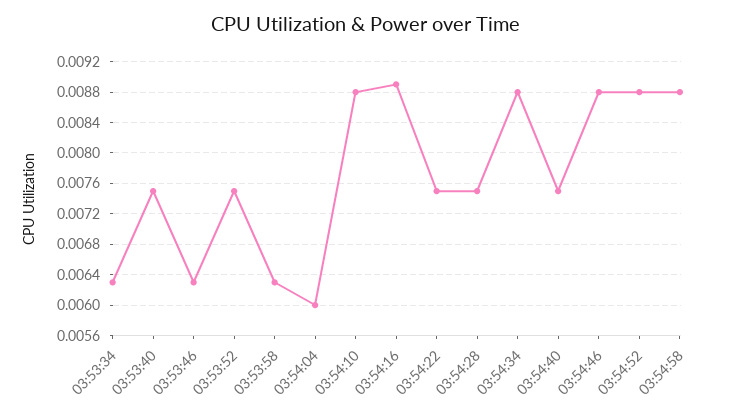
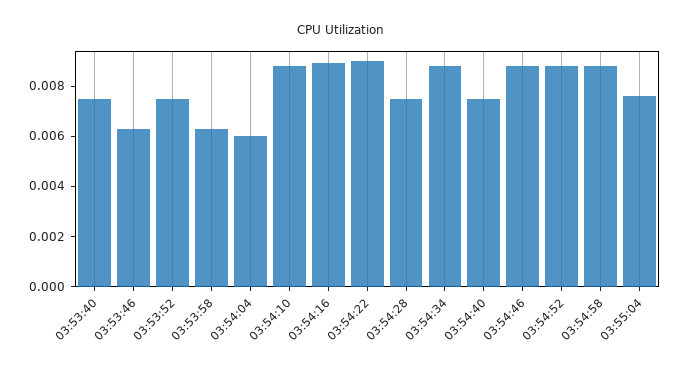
03:53:34: 0.0063 -> none
03:54:22: 0.0075 -> 0.009
03:55:04: none -> 0.0075

